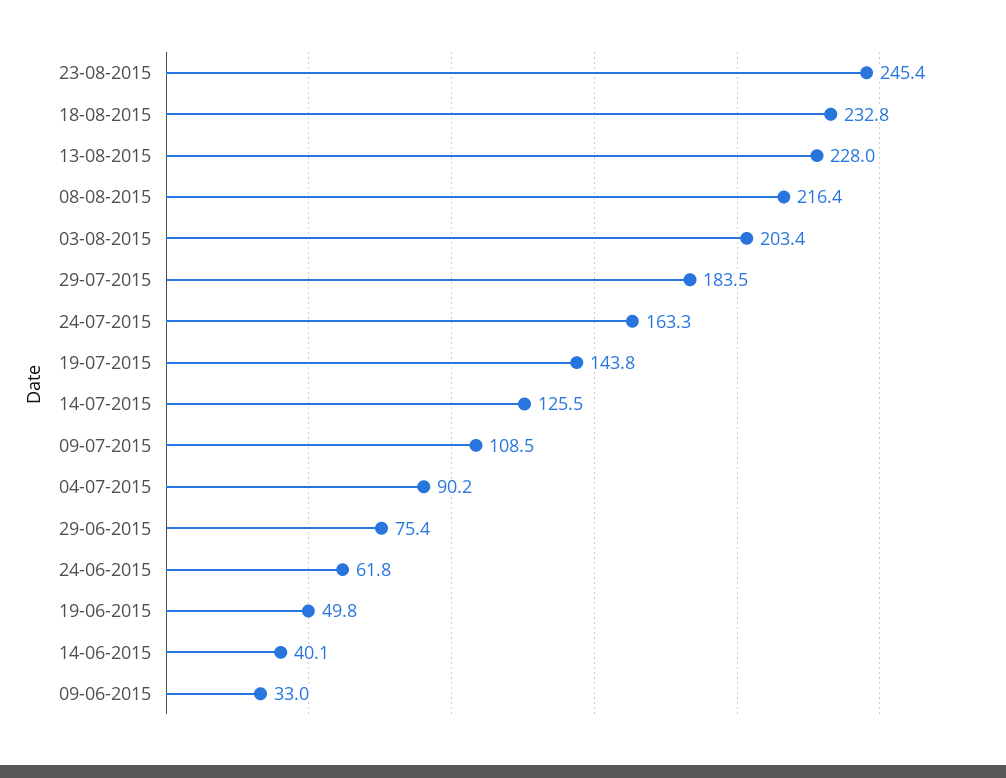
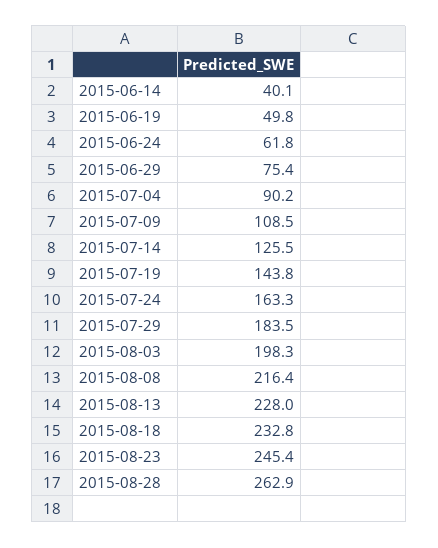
03-08-2015: 203.4 -> 198.3
09-06-2015: 33 -> none
2015-08-28: none -> 262.9

